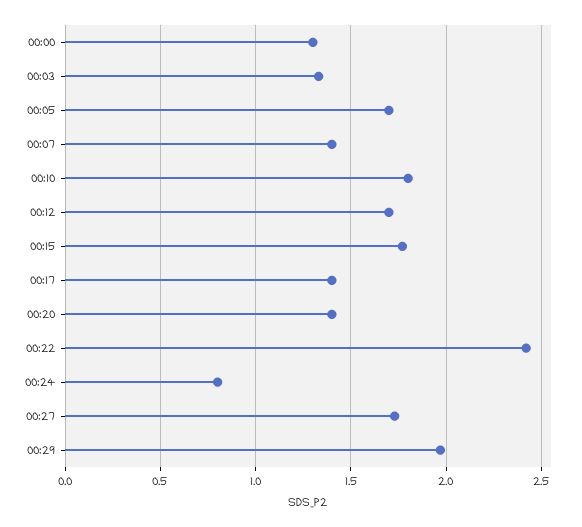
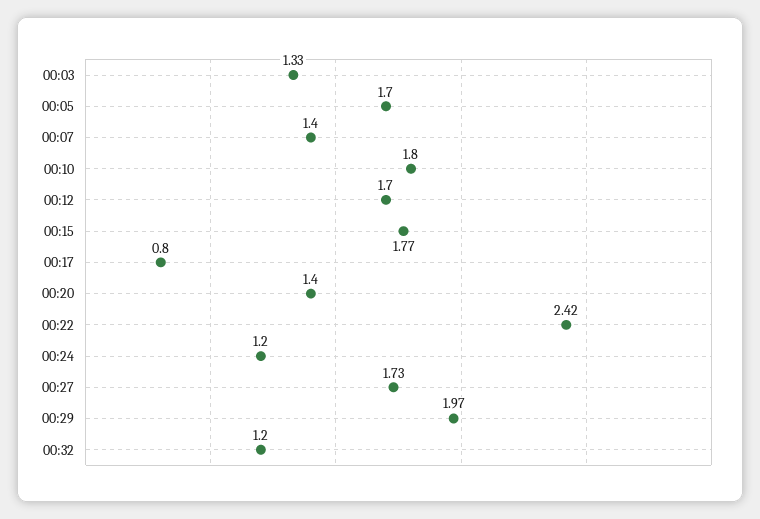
00:00: 1.3 -> none
00:17: 1.4 -> 0.8
00:24: 0.8 -> 1.2
00:32: none -> 1.2

